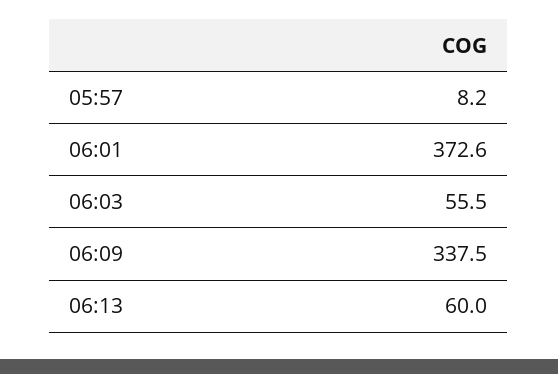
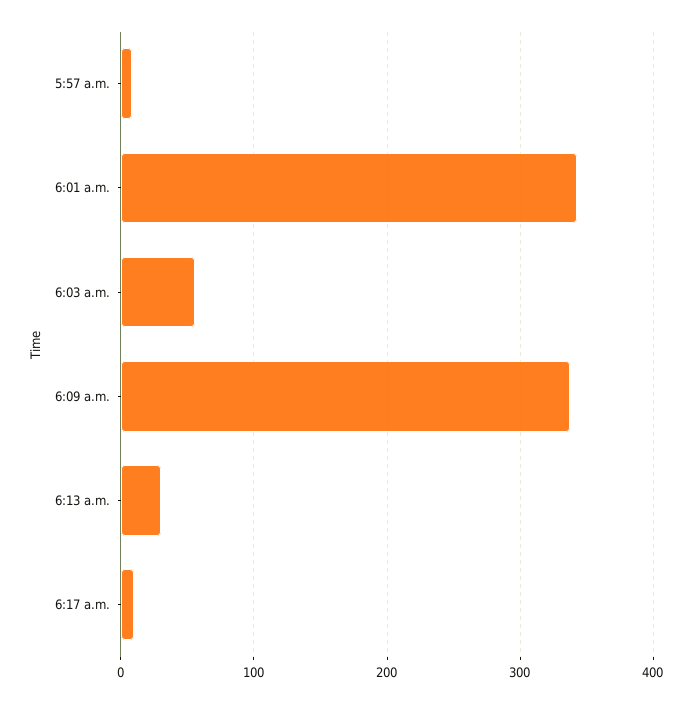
06:01: 372.6 -> 340
06:13: 60 -> 30
6:17 a.m.: none -> 10

